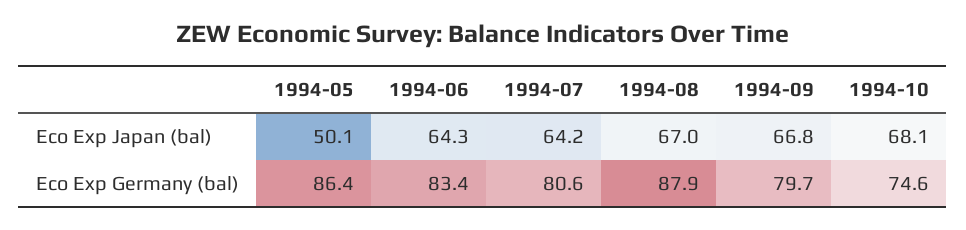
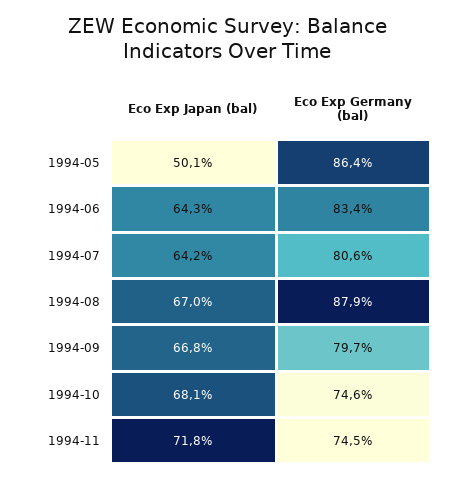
1994-11, Eco Exp Japan (bal): none -> 71.8
1994-11, Eco Exp Germany (bal): none -> 74.5

